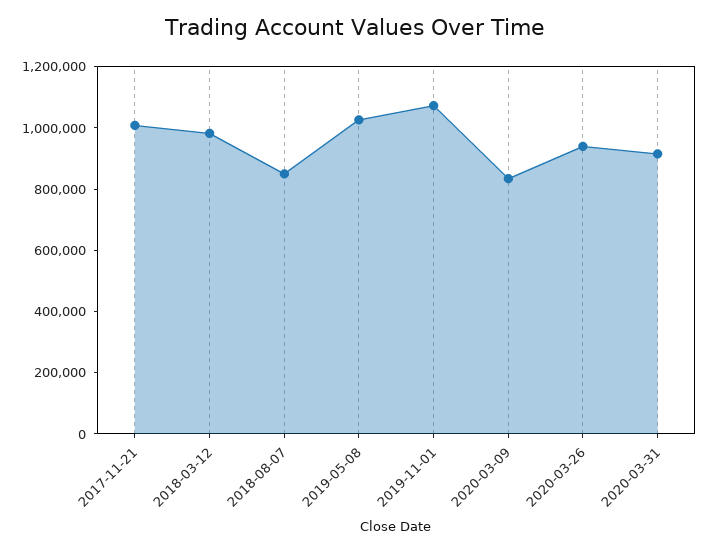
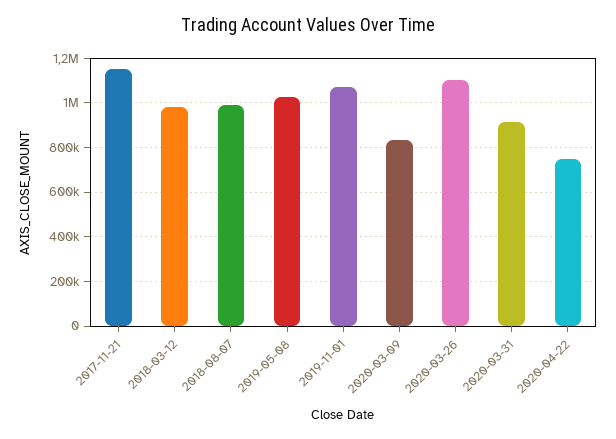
2017-11-21: 1000000 -> 1150000
2018-08-07: 850000 -> 1000000
2020-03-26: 950000 -> 1100000
2020-04-22: none -> 750000

